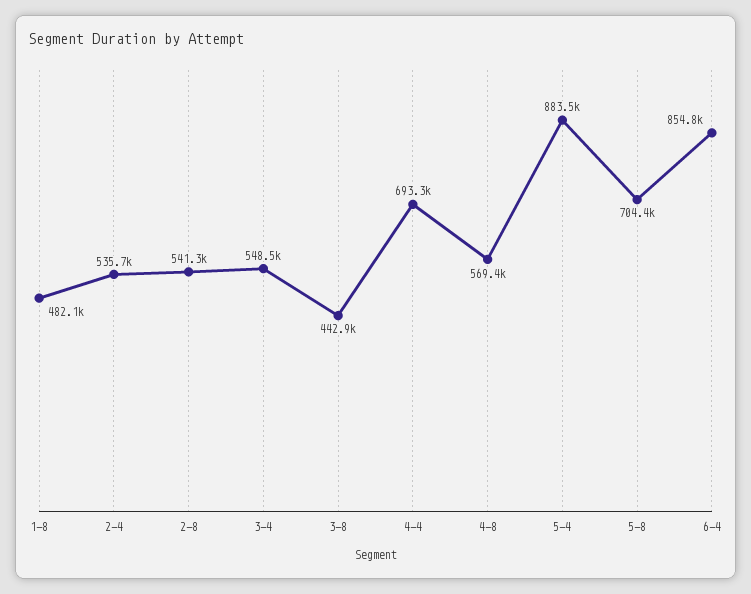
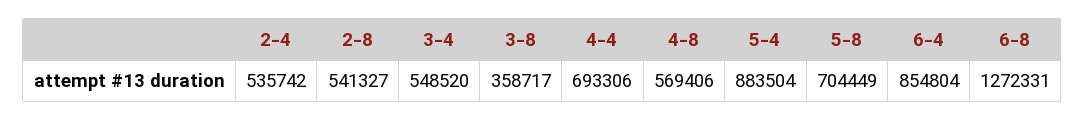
1-8: 482100 -> none
3-8: 442900 -> 358717
6-8: none -> 1272331

